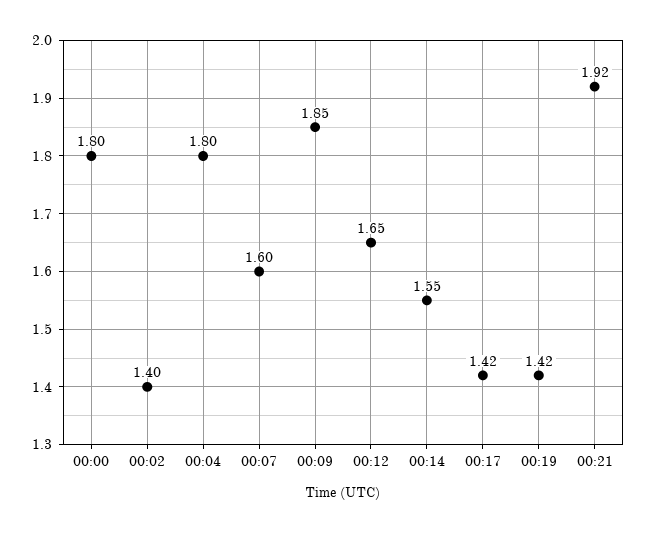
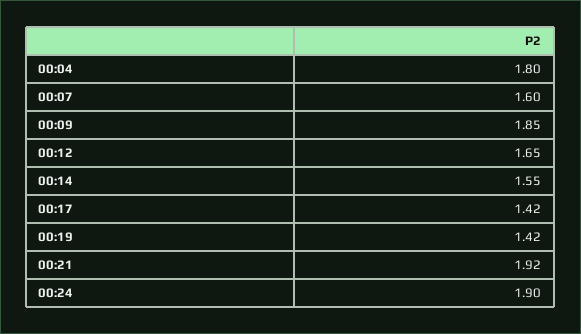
00:00: 1.8 -> none
00:02: 1.4 -> none
00:24: none -> 1.9

